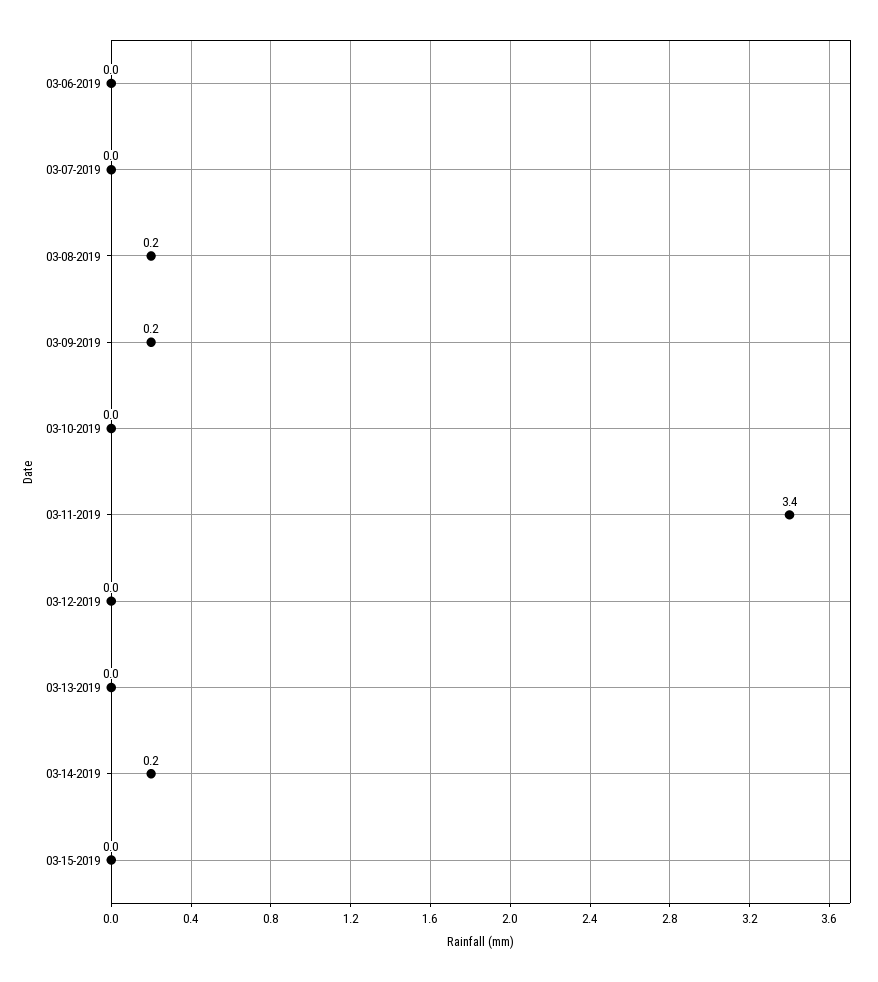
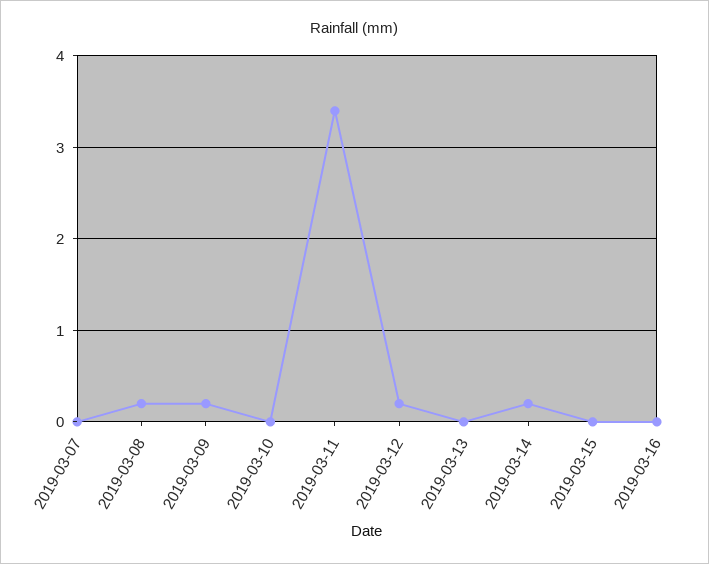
03-06-2019: 0 -> none
03-12-2019: 0 -> 0.2
2019-03-16: none -> 0

